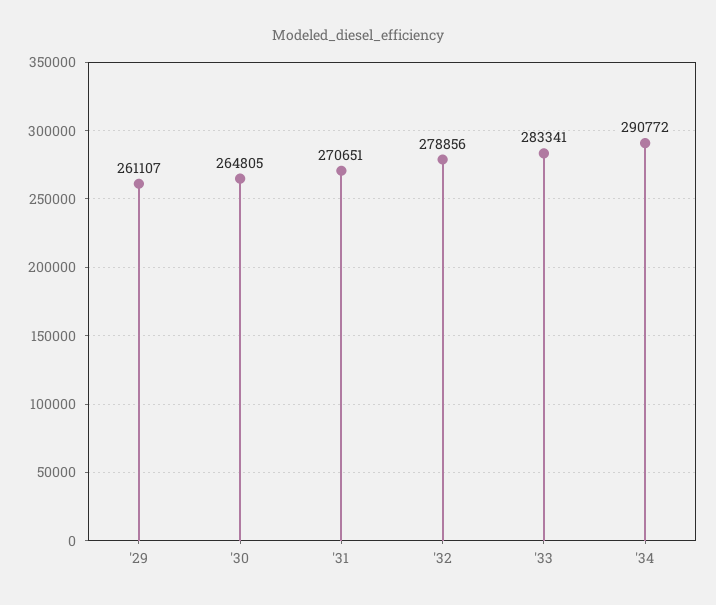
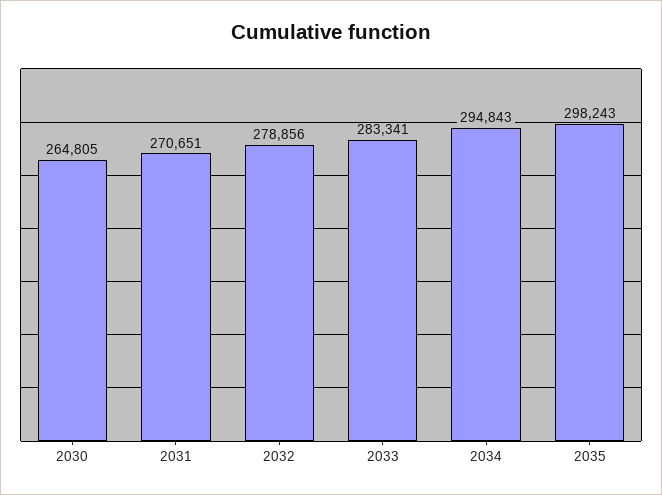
'29: 261107 -> none
'34: 290772 -> 294843
2035: none -> 298243

